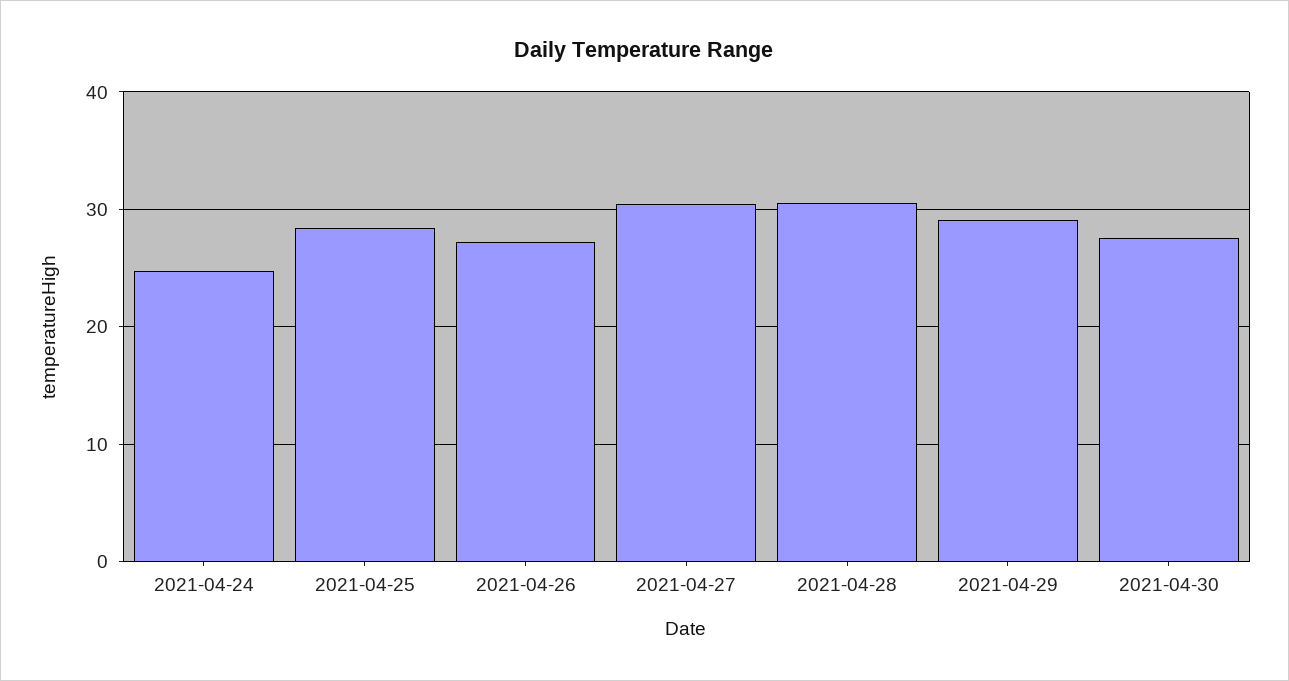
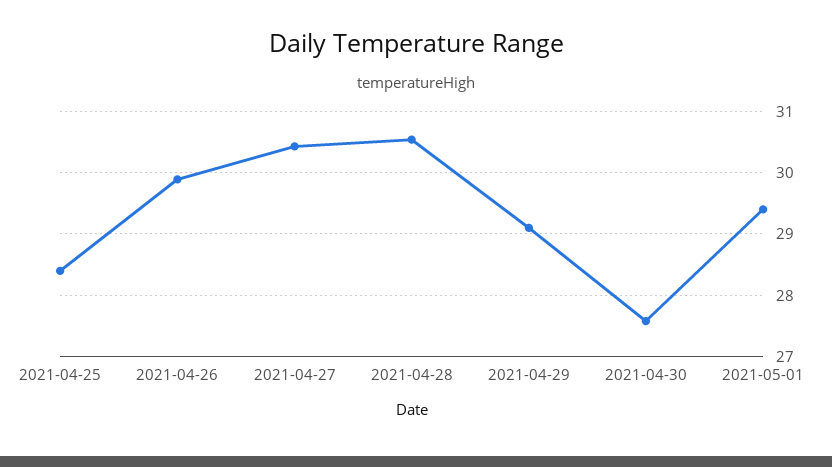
2021-04-24: 25 -> none
2021-04-26: 27 -> 29.9
2021-05-01: none -> 29.4

